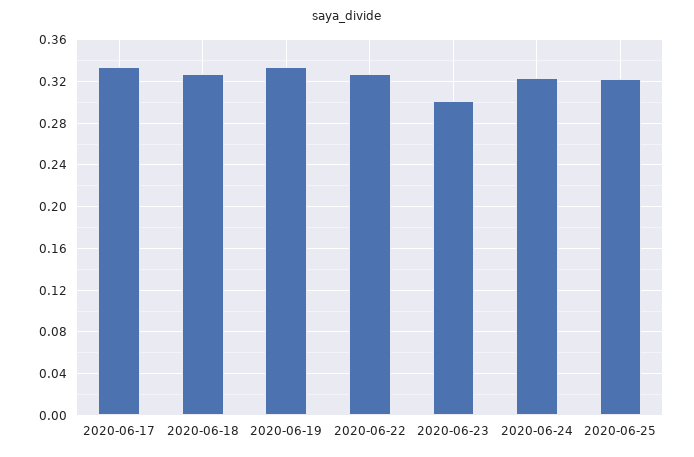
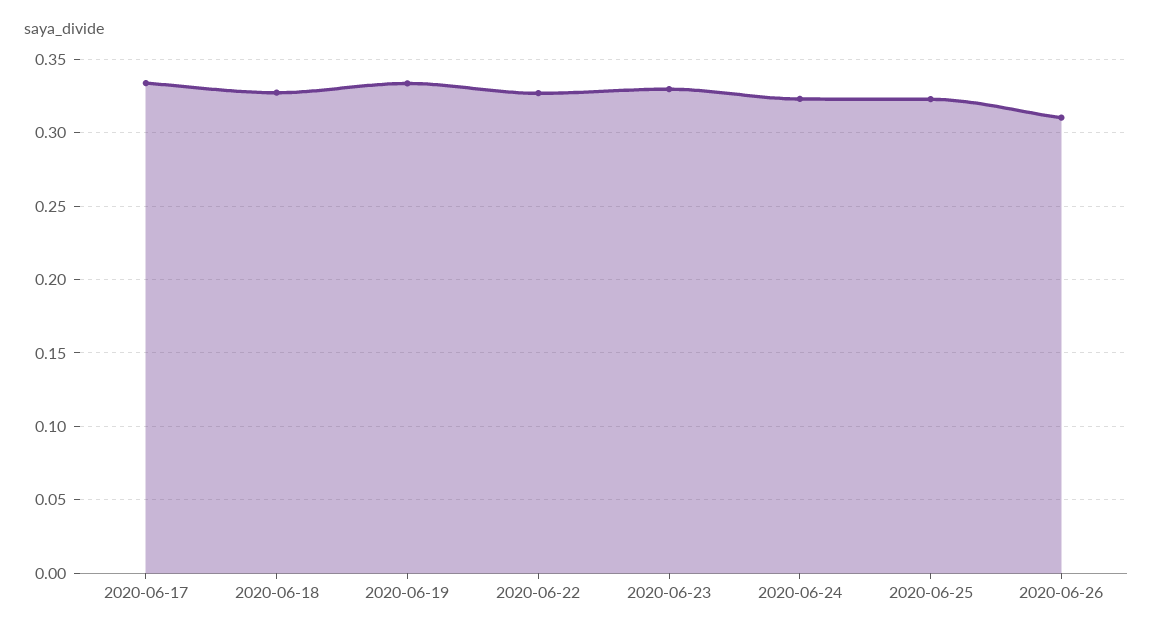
2020-06-23: 0.3 -> 0.33
2020-06-26: none -> 0.31

